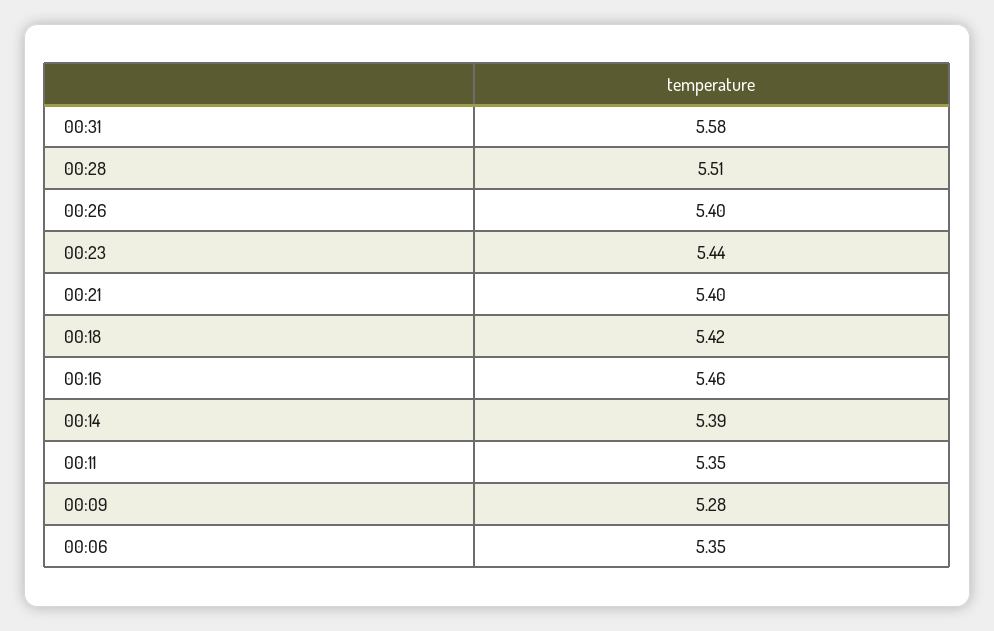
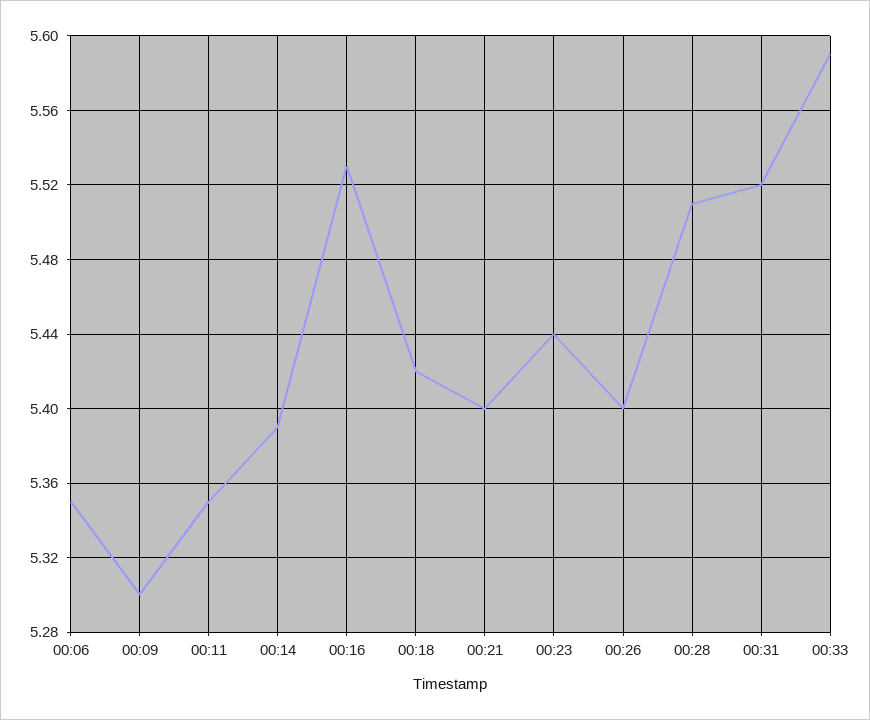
00:31: 5.58 -> 5.52
00:16: 5.46 -> 5.53
00:09: 5.28 -> 5.3
00:33: none -> 5.59

